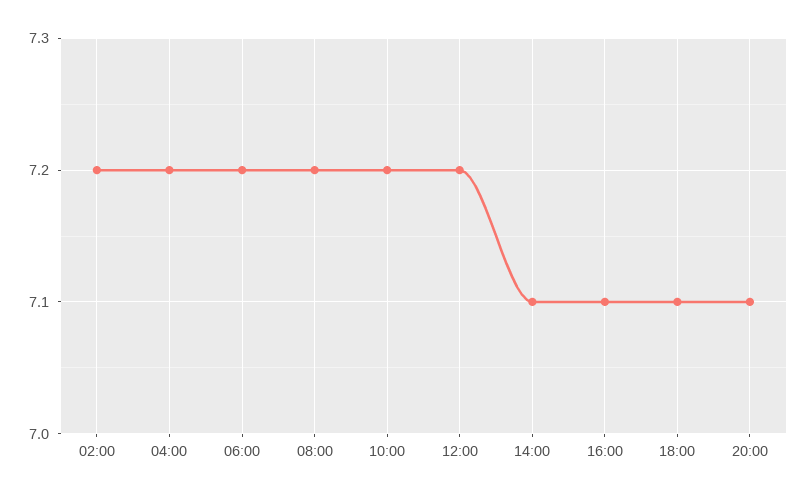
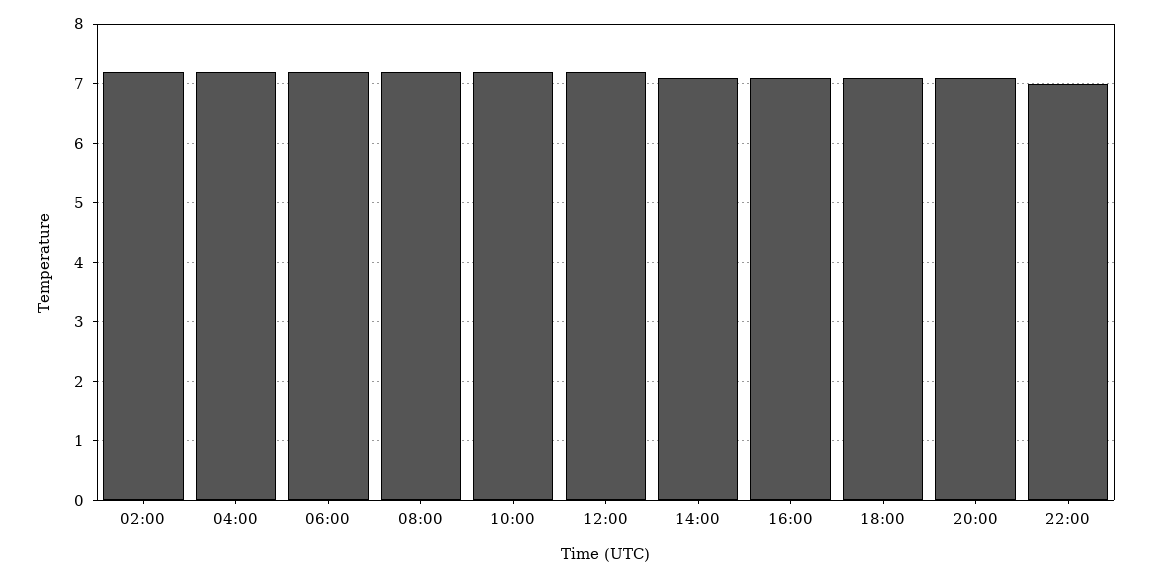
22:00: none -> 7

